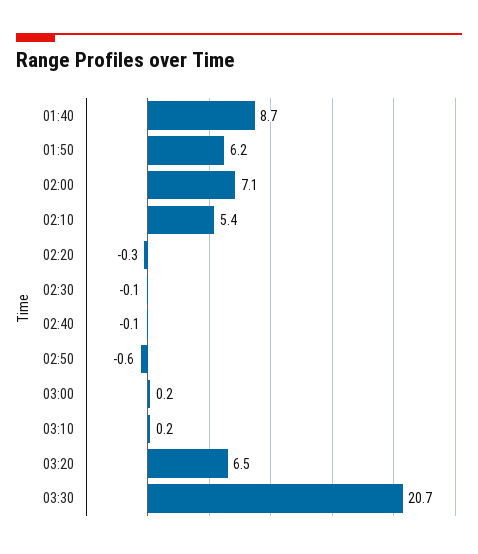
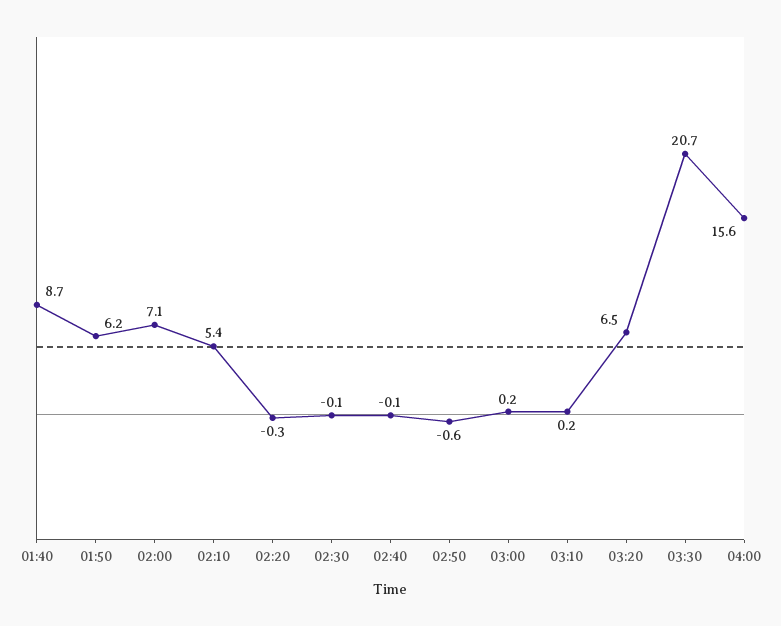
04:00: none -> 15.6

